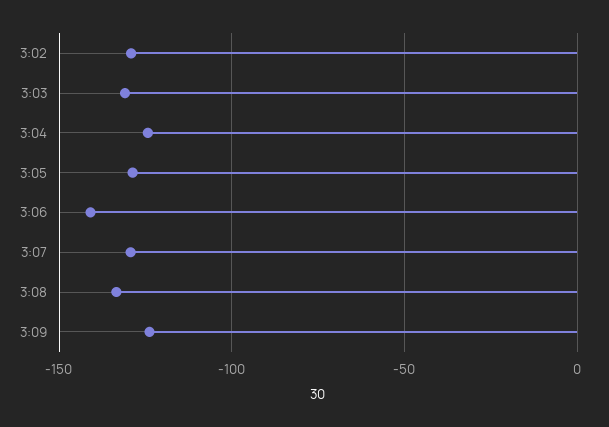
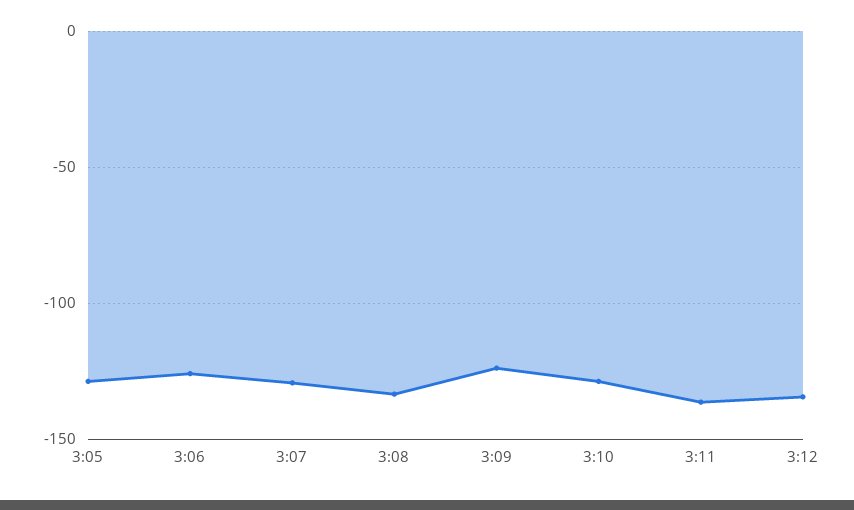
3:02: -130 -> none
3:03: -130 -> none
3:04: -125 -> none
3:06: -140 -> -125
3:10: none -> -130
3:11: none -> -135
3:12: none -> -135

